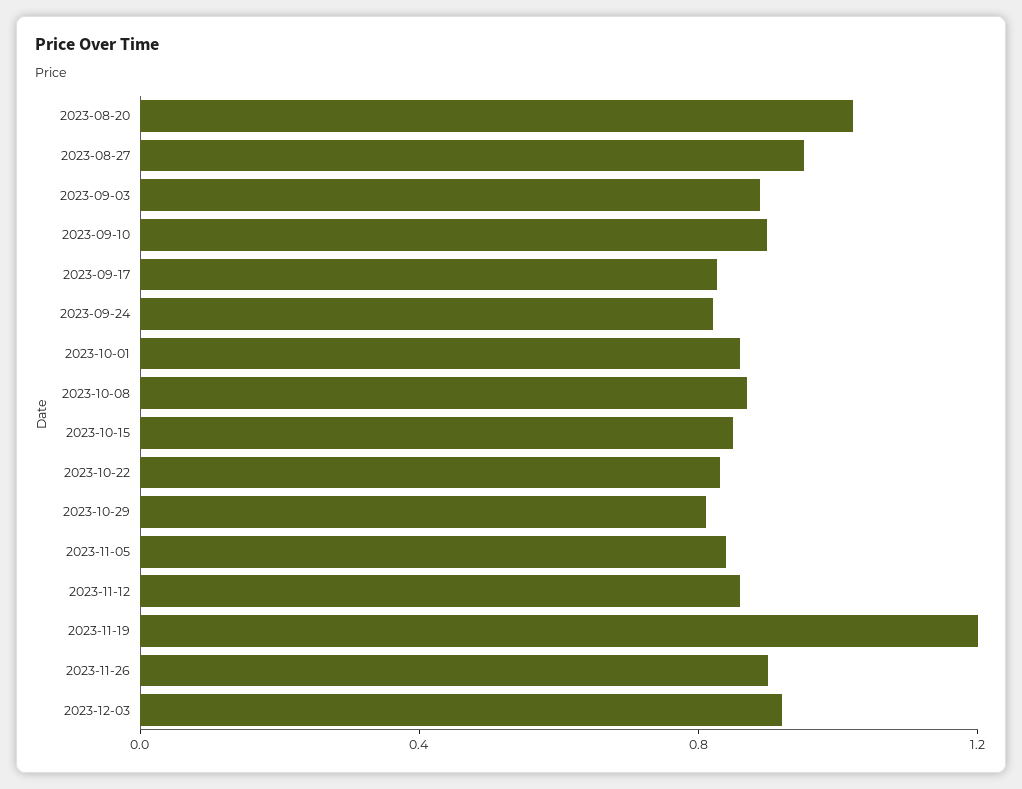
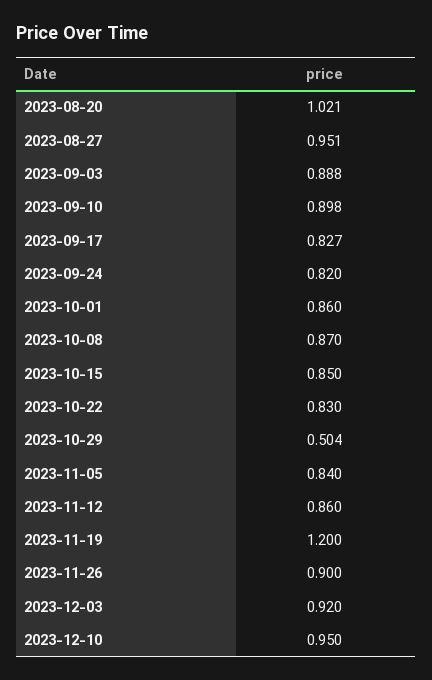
2023-10-29: 0.8 -> 0.504
2023-12-10: none -> 0.95

